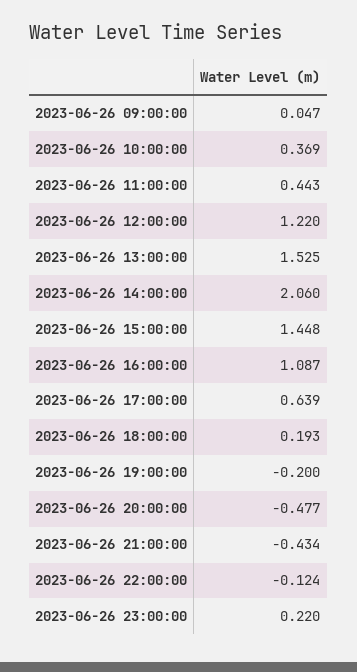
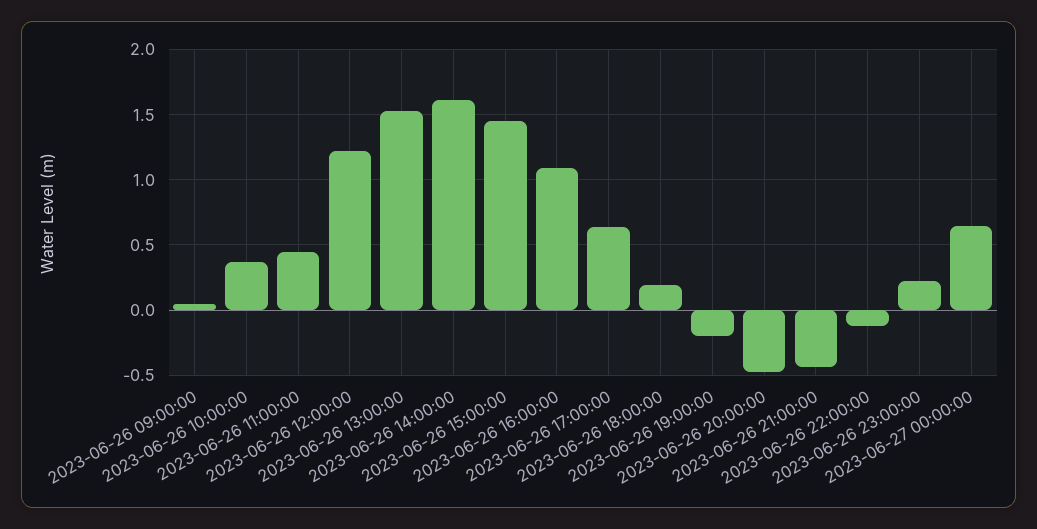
2023-06-26 14:00:00: 2.06 -> 1.6
2023-06-27 00:00:00: none -> 0.65

